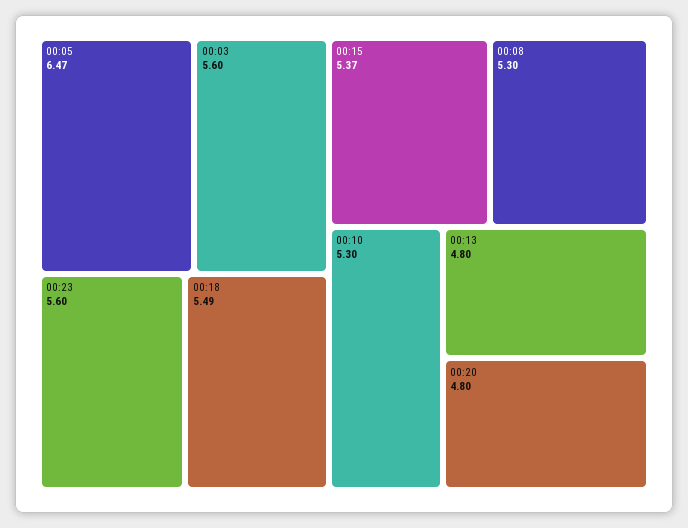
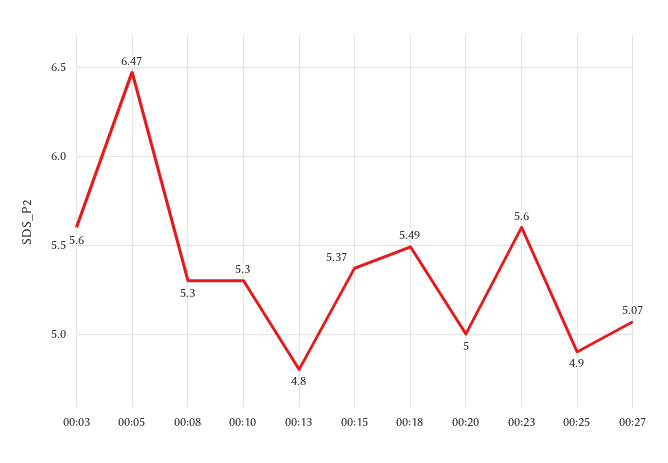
00:20: 4.8 -> 5
00:25: none -> 4.9
00:27: none -> 5.07

